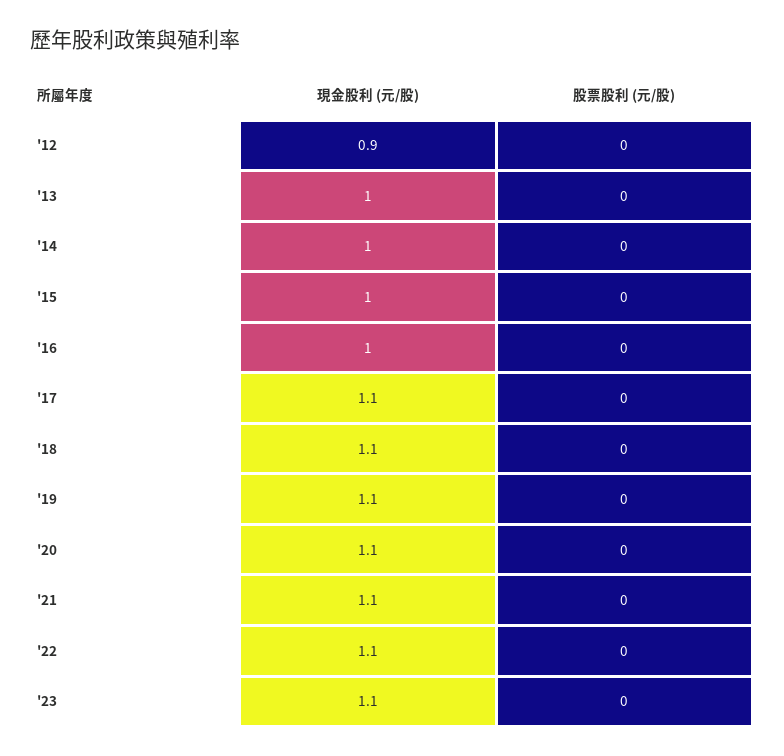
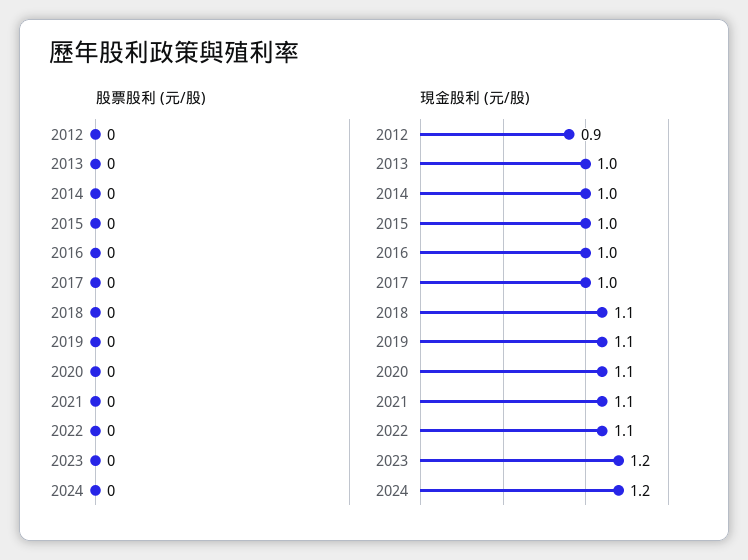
現金股利 (元/股), '17: 1.1 -> 1
現金股利 (元/股), '23: 1.1 -> 1.2
股票股利 (元/股), 2024: none -> 0
現金股利 (元/股), 2024: none -> 1.2

